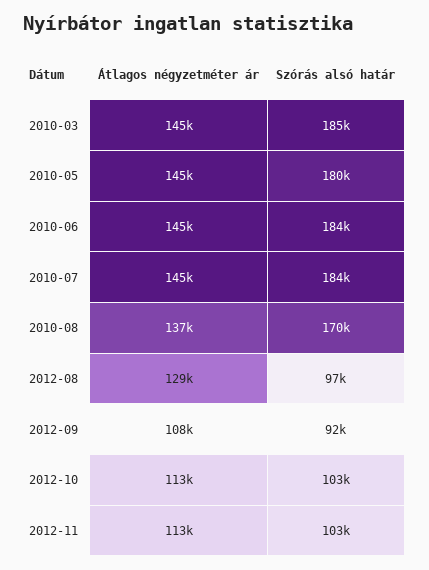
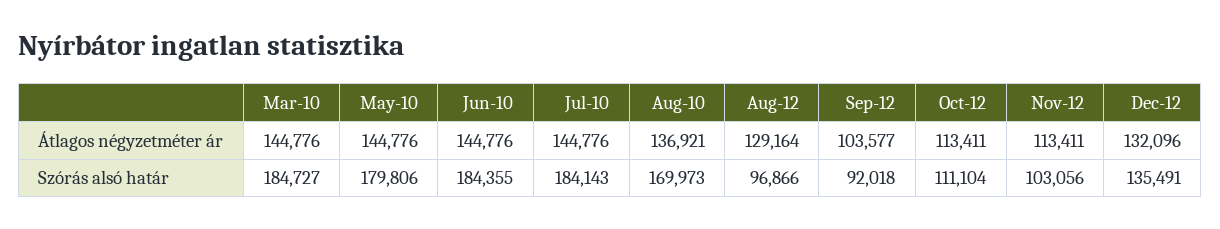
Átlagos négyzetméter ár, 2012-09: 108000 -> 103577
Szórás alsó határ, 2012-10: 103000 -> 111104
Átlagos négyzetméter ár, Dec-12: none -> 132096
Szórás alsó határ, Dec-12: none -> 135491

